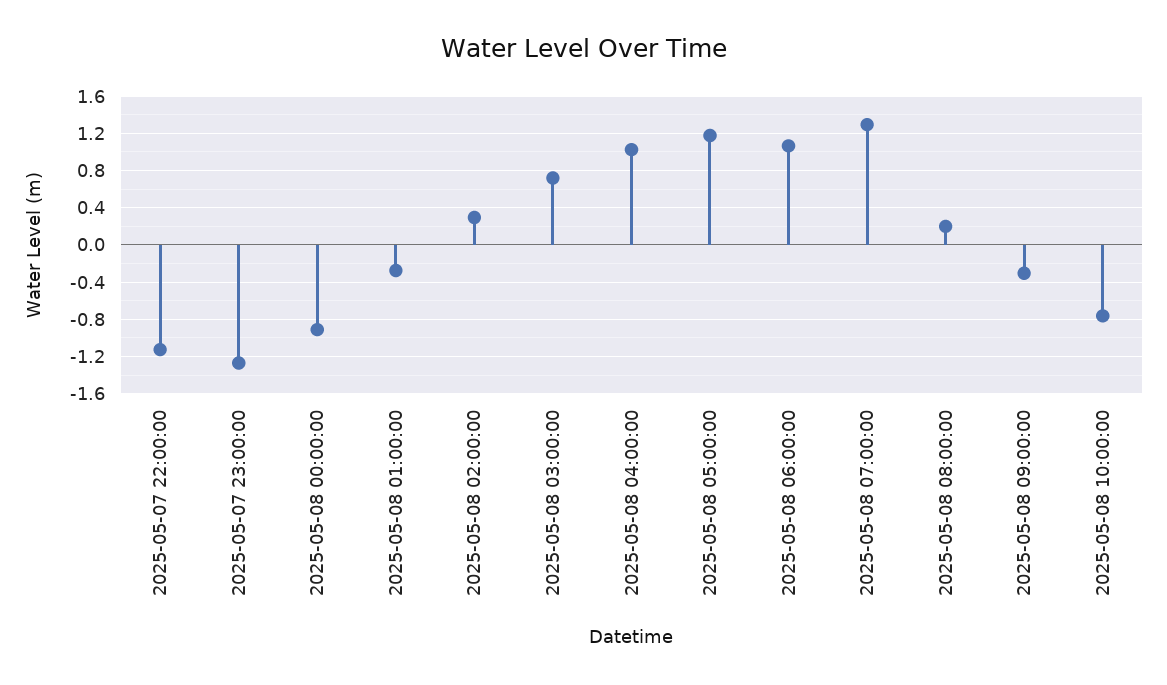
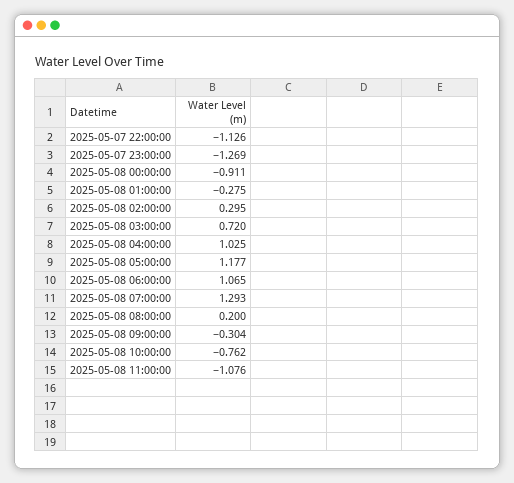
2025-05-08 11:00:00: none -> -1.076

